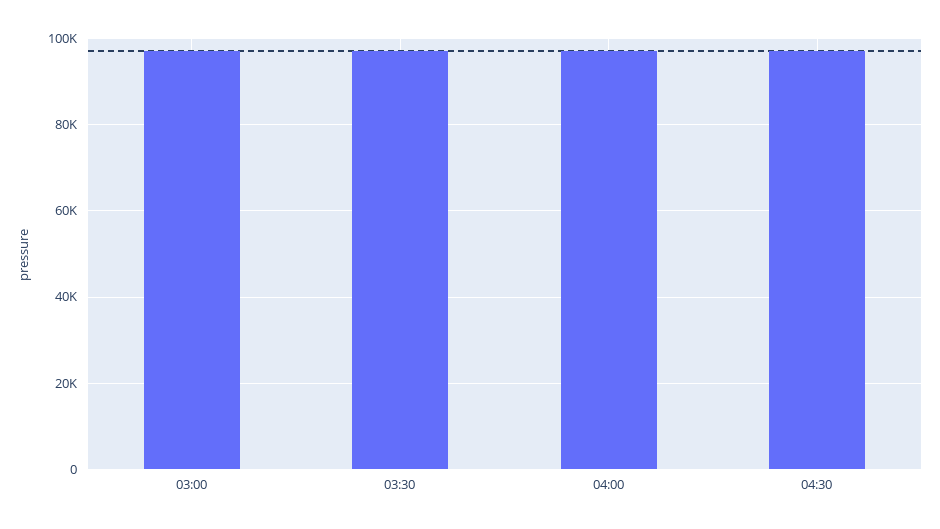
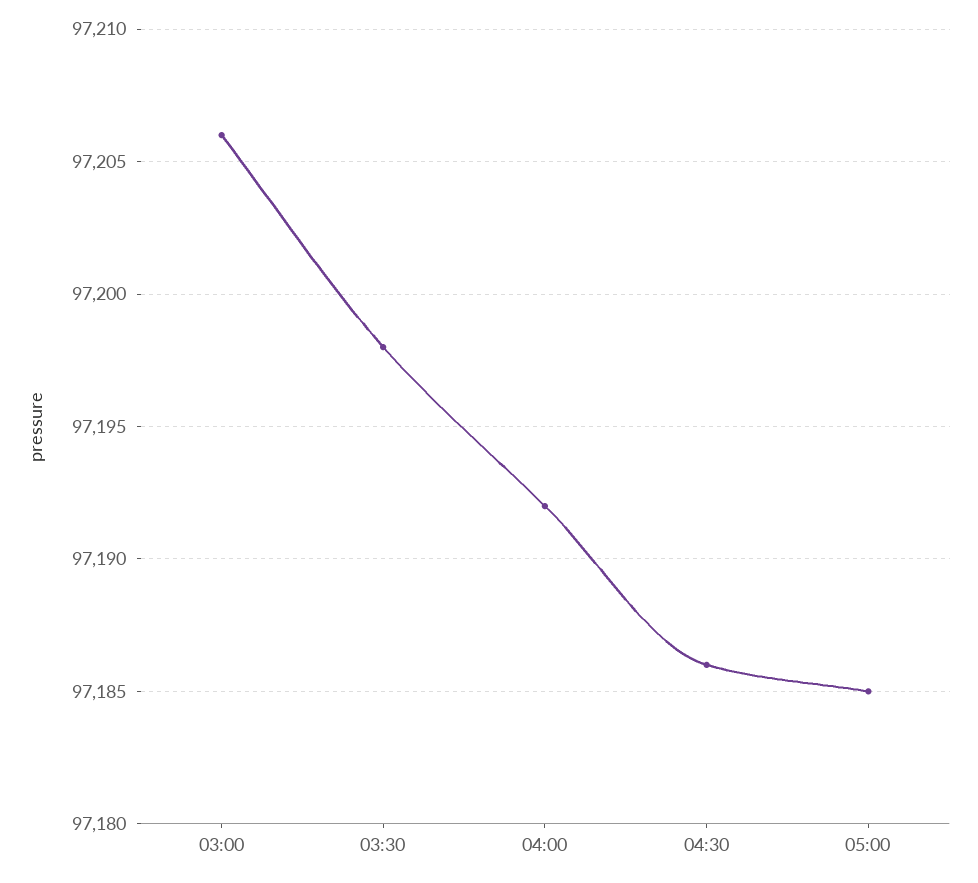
05:00: none -> 97185

